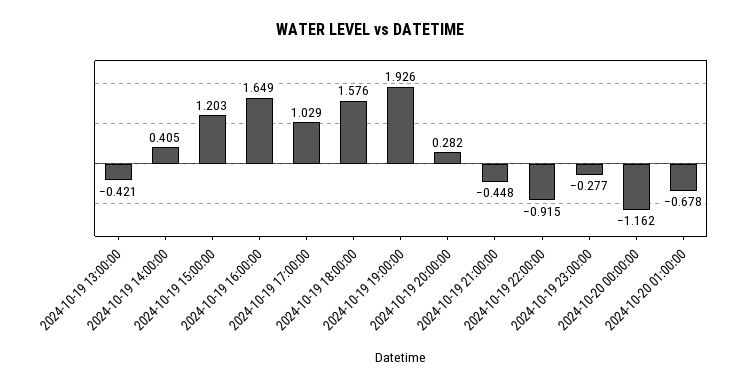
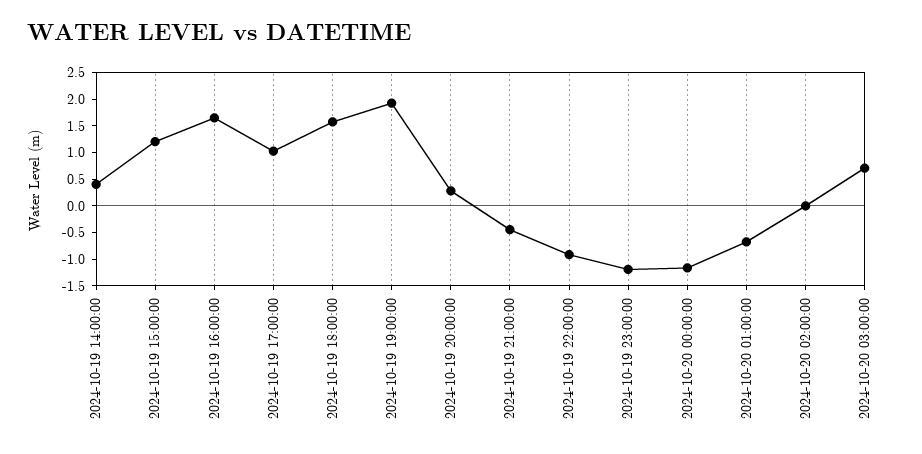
2024-10-19 13:00:00: -0.421 -> none
2024-10-19 23:00:00: -0.277 -> -1.25
2024-10-20 02:00:00: none -> 0
2024-10-20 03:00:00: none -> 0.75

